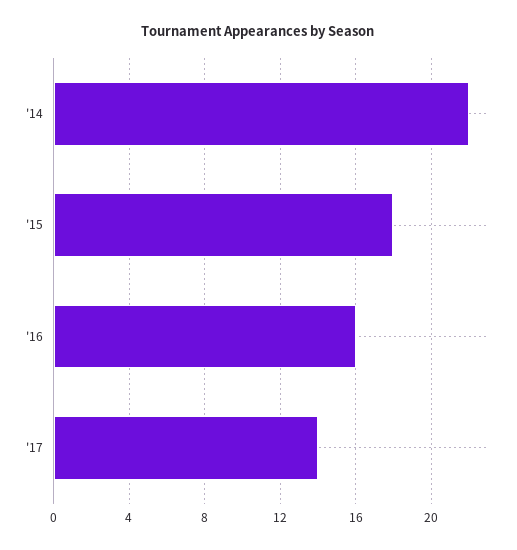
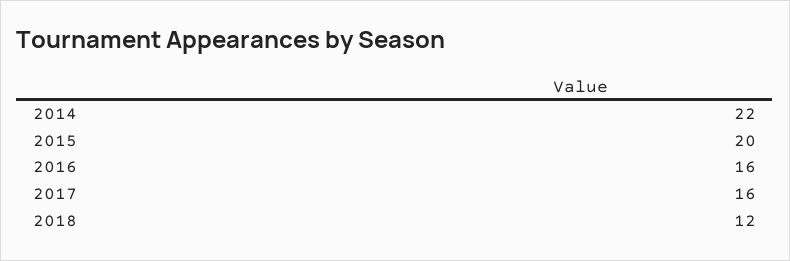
'15: 18 -> 20
'17: 14 -> 16
2018: none -> 12

